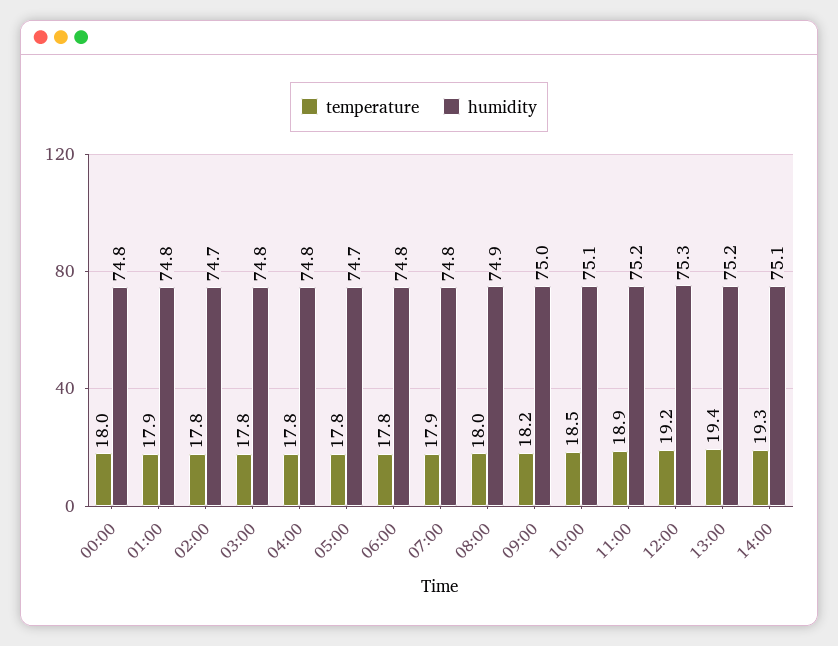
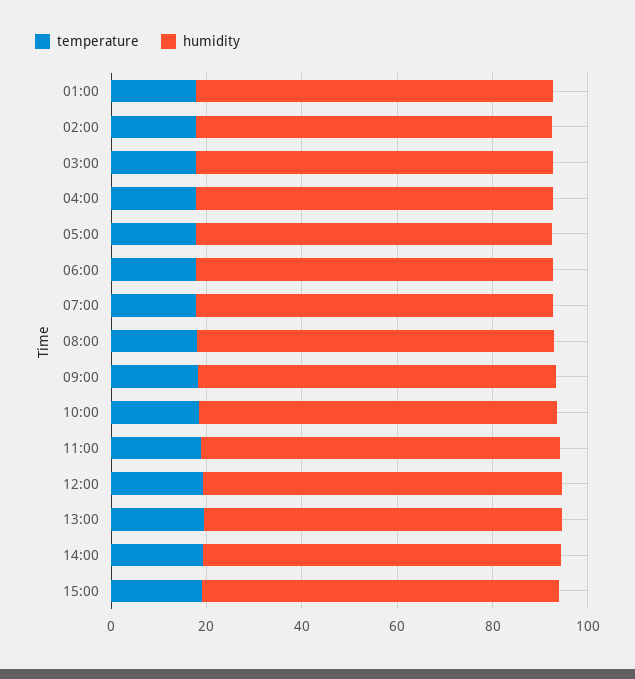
temperature, 00:00: 18 -> none
humidity, 00:00: 74.8 -> none
temperature, 15:00: none -> 20
humidity, 15:00: none -> 75

